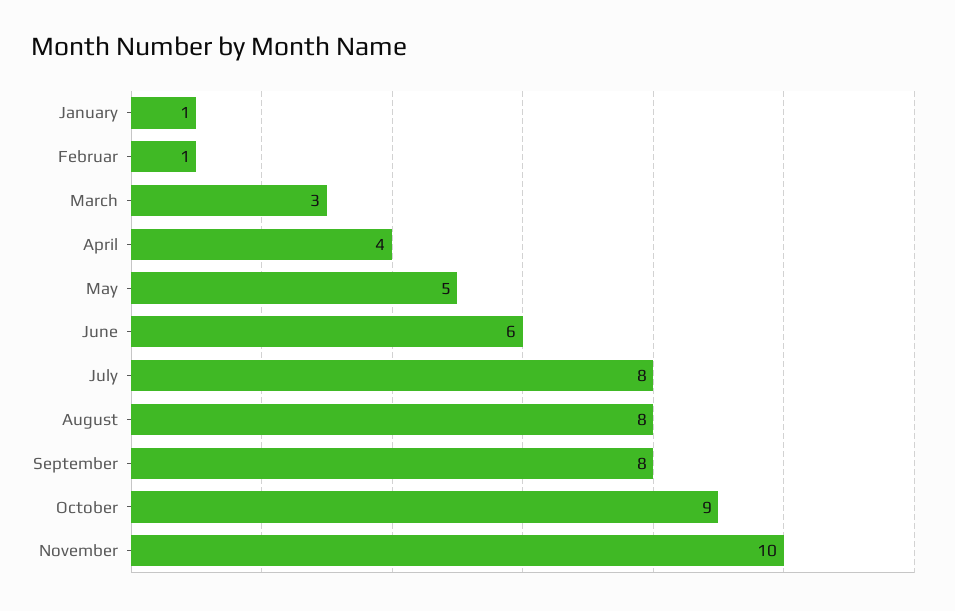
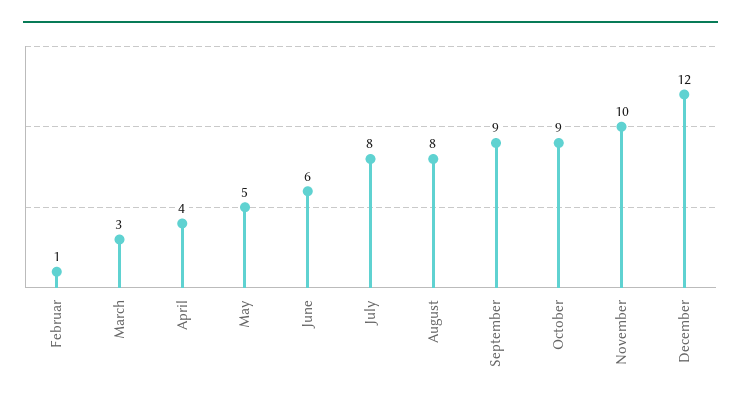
January: 1 -> none
September: 8 -> 9
December: none -> 12

